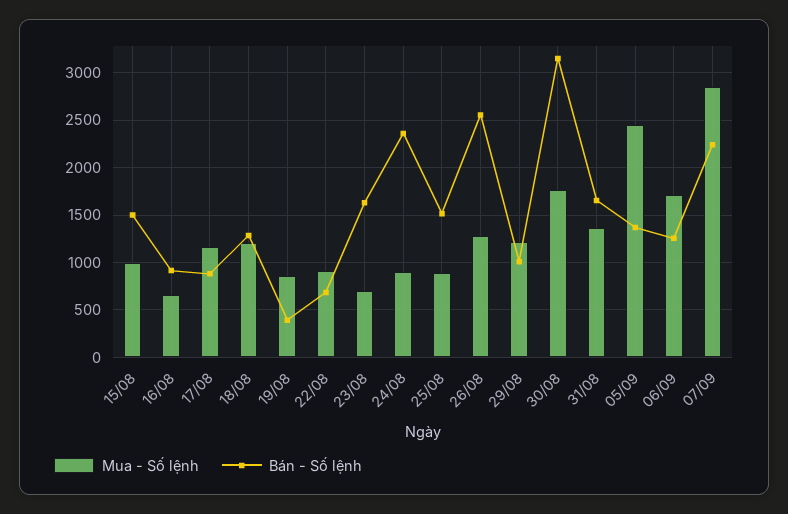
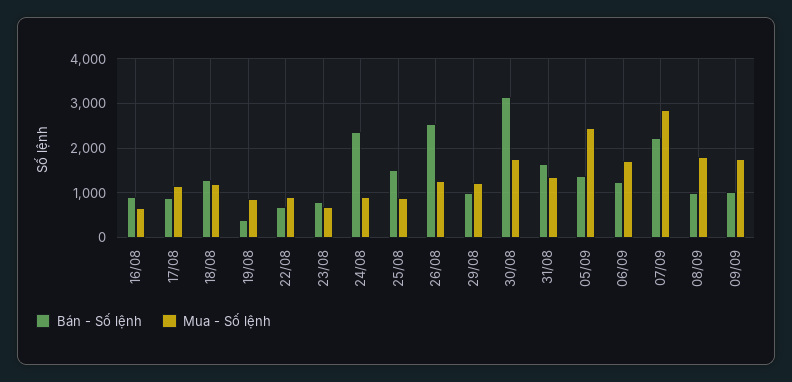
Mua - Số lệnh, 15/08: 1000 -> none
Bán - Số lệnh, 15/08: 1500 -> none
Bán - Số lệnh, 23/08: 1600 -> 800
Bán - Số lệnh, 08/09: none -> 1000
Mua - Số lệnh, 08/09: none -> 1800
Bán - Số lệnh, 09/09: none -> 1000
Mua - Số lệnh, 09/09: none -> 1800

